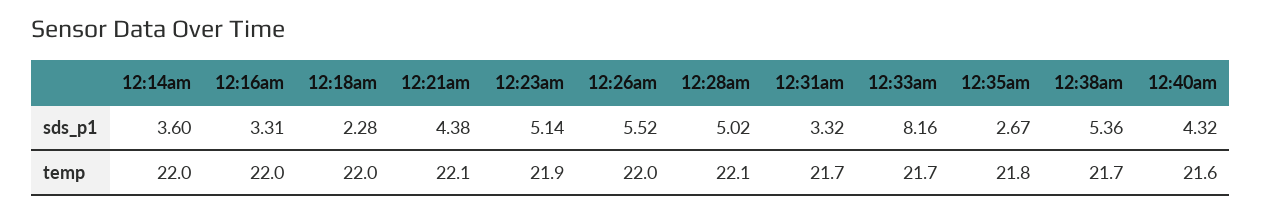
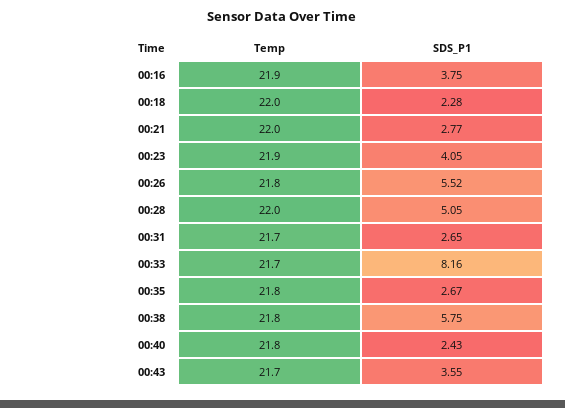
12:14am, sds_p1: 3.6 -> none
12:16am, sds_p1: 3.31 -> 3.75
12:21am, sds_p1: 4.38 -> 2.77
12:23am, sds_p1: 5.14 -> 4.05
12:28am, sds_p1: 5.02 -> 5.05
12:31am, sds_p1: 3.32 -> 2.65
12:38am, sds_p1: 5.36 -> 5.75
12:40am, sds_p1: 4.32 -> 2.43
12:14am, temp: 22 -> none
12:16am, temp: 22 -> 21.9
12:21am, temp: 22.1 -> 22
12:26am, temp: 22 -> 21.8
12:28am, temp: 22.1 -> 22
12:38am, temp: 21.7 -> 21.8
12:40am, temp: 21.6 -> 21.8
00:43, temp: none -> 21.7
00:43, sds_p1: none -> 3.55

